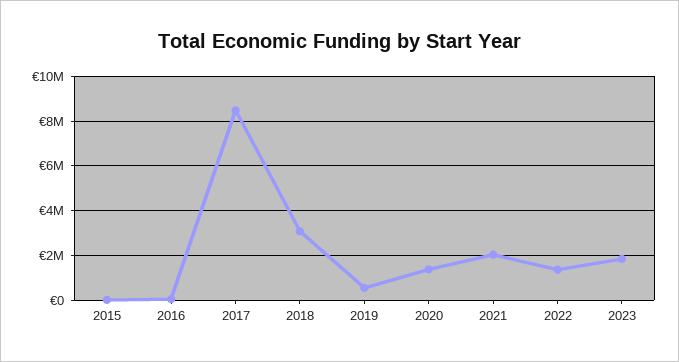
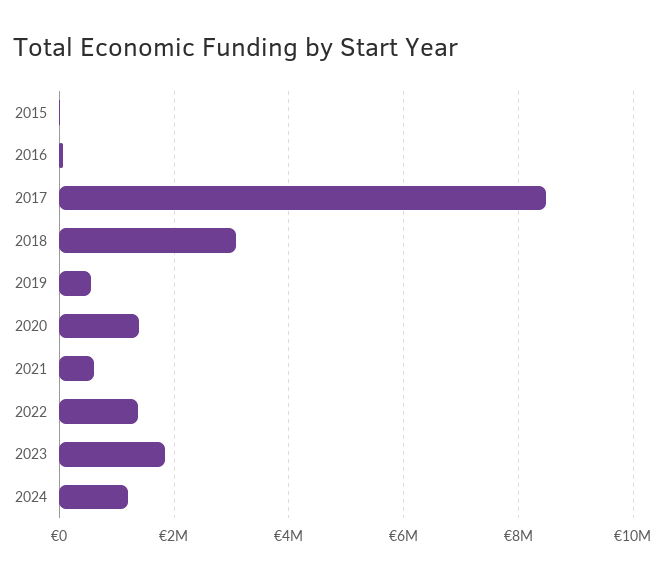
2021: 2000000 -> 600000
2024: none -> 1200000

